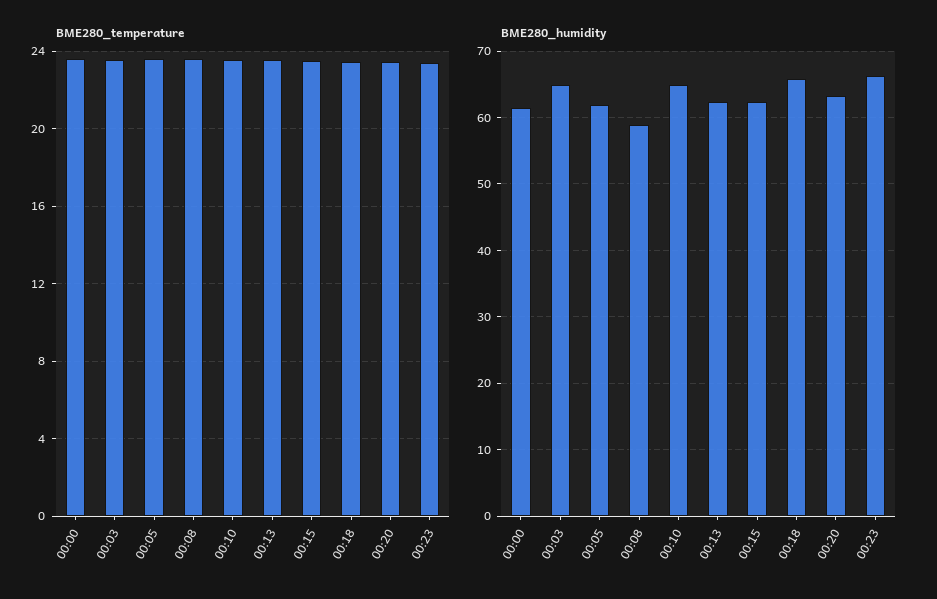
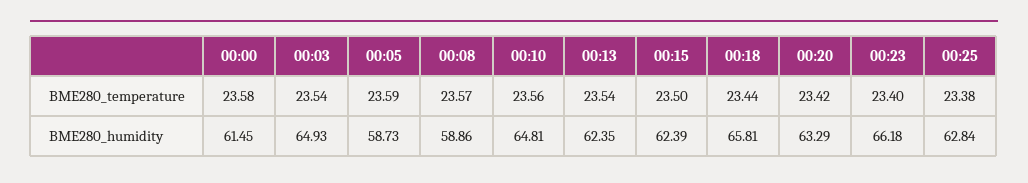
BME280_humidity, 00:05: 62 -> 58.73
BME280_temperature, 00:25: none -> 23.38
BME280_humidity, 00:25: none -> 62.84

